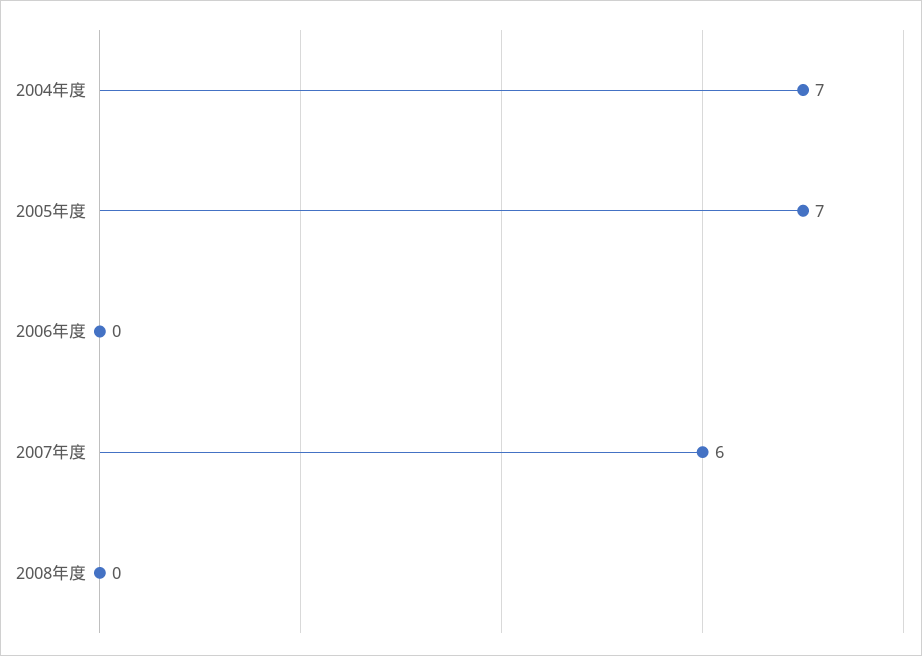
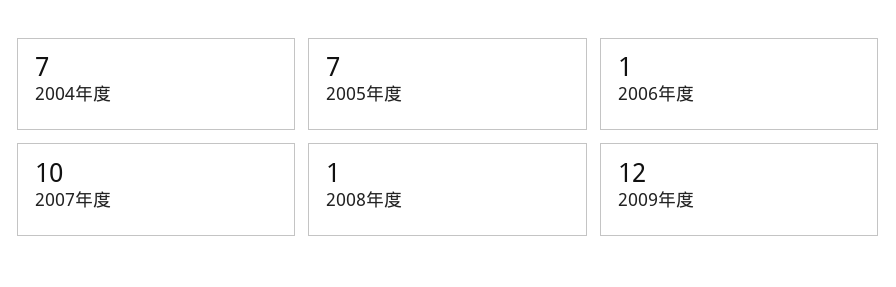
2006年度: 0 -> 1
2007年度: 6 -> 10
2008年度: 0 -> 1
2009年度: none -> 12

